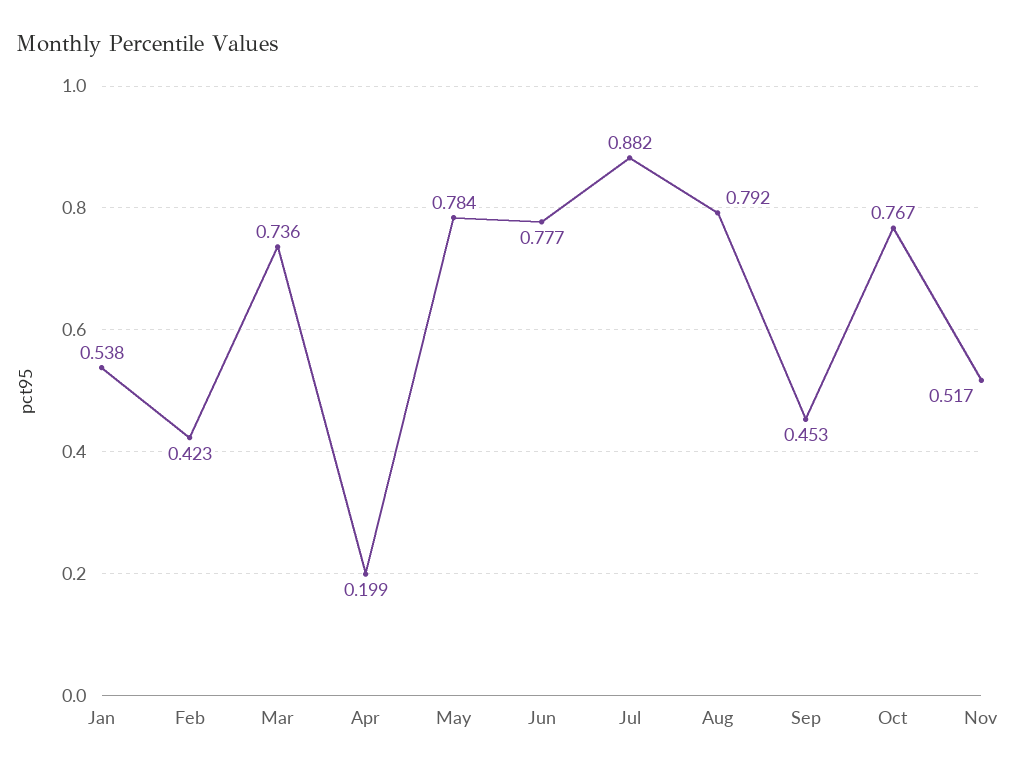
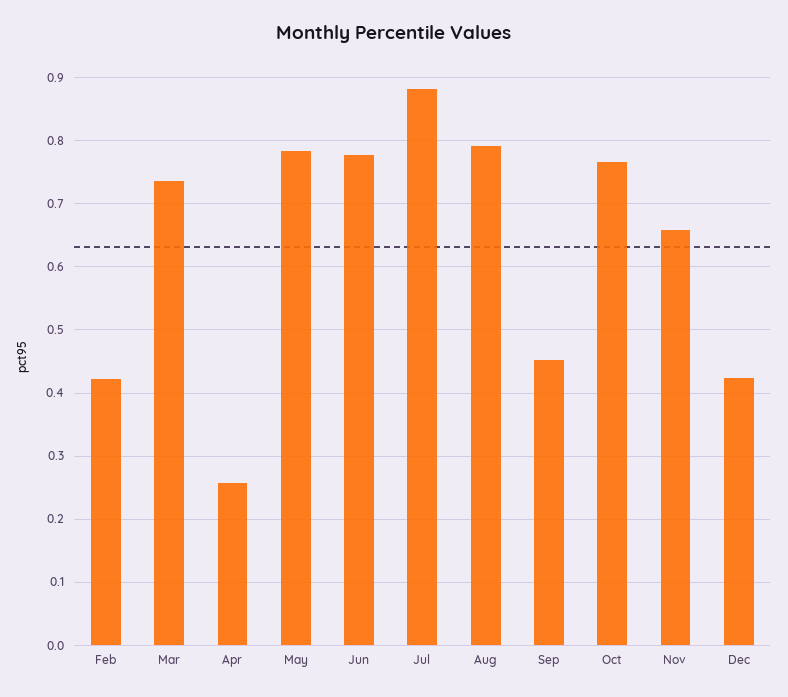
Jan: 0.538 -> none
Apr: 0.199 -> 0.26
Nov: 0.517 -> 0.66
Dec: none -> 0.42

